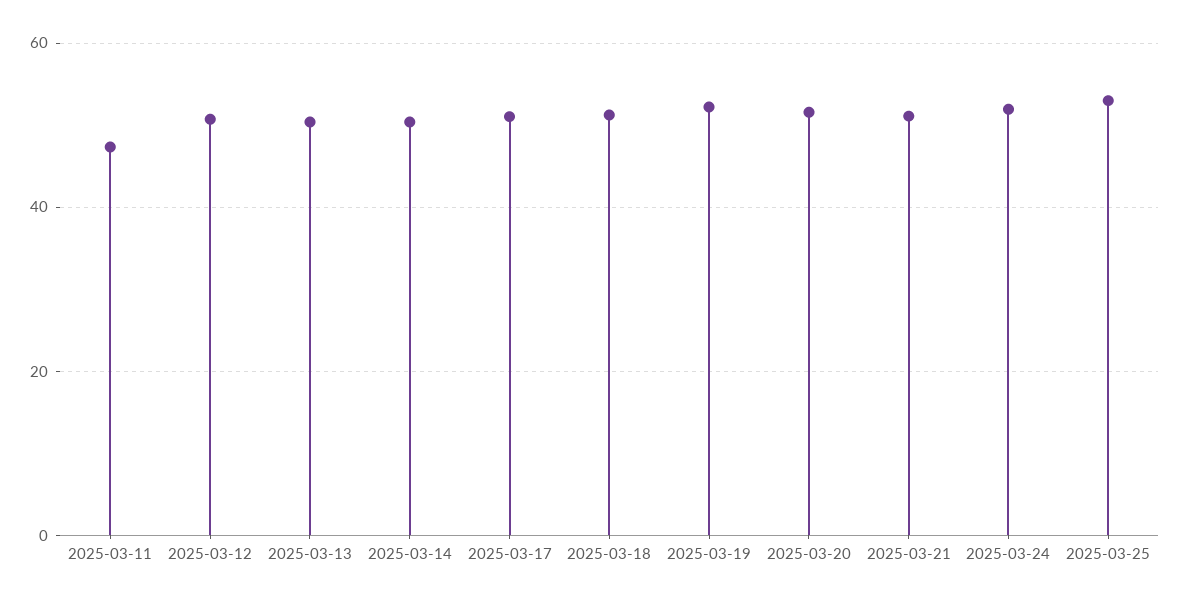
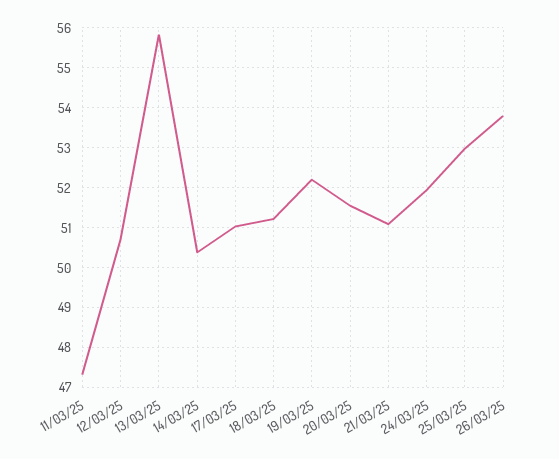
2025-03-13: 50 -> 55.8
26/03/25: none -> 53.8

